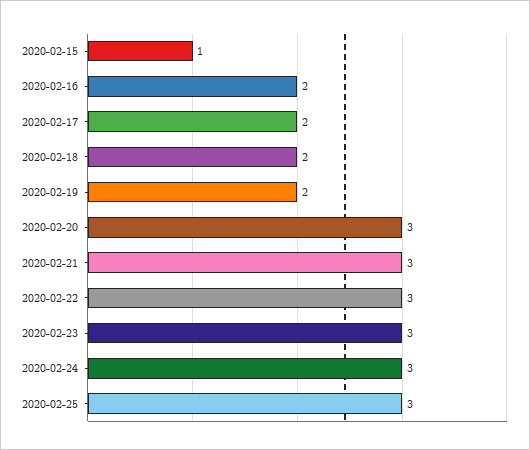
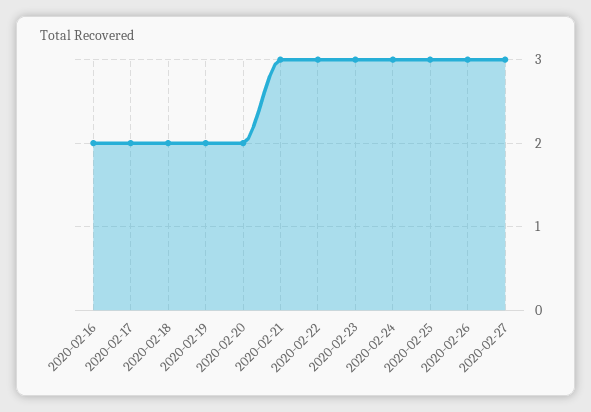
2020-02-15: 1 -> none
2020-02-20: 3 -> 2
2020-02-26: none -> 3
2020-02-27: none -> 3

